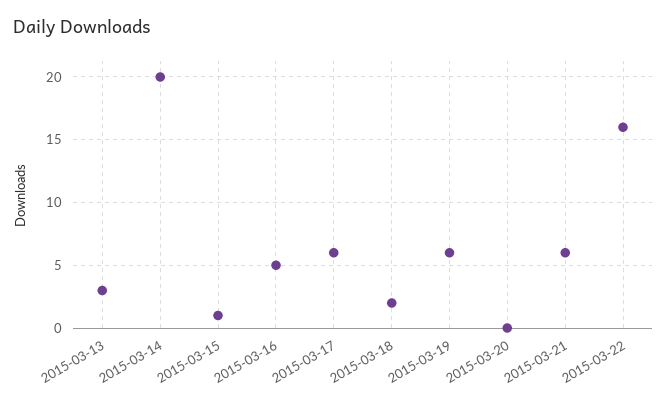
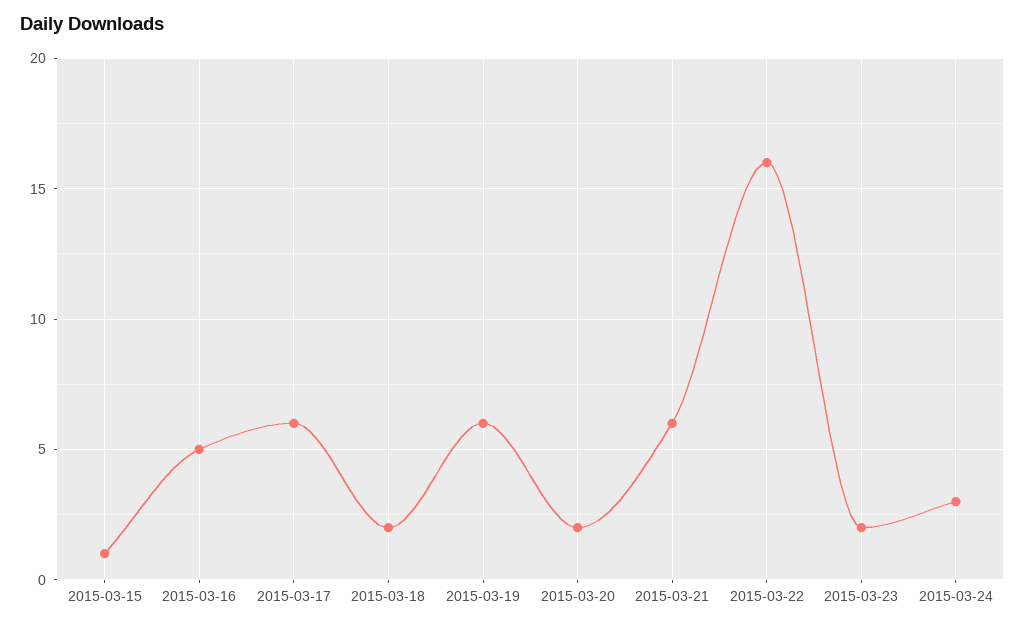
2015-03-13: 3 -> none
2015-03-14: 20 -> none
2015-03-20: 0 -> 2
2015-03-23: none -> 2
2015-03-24: none -> 3

